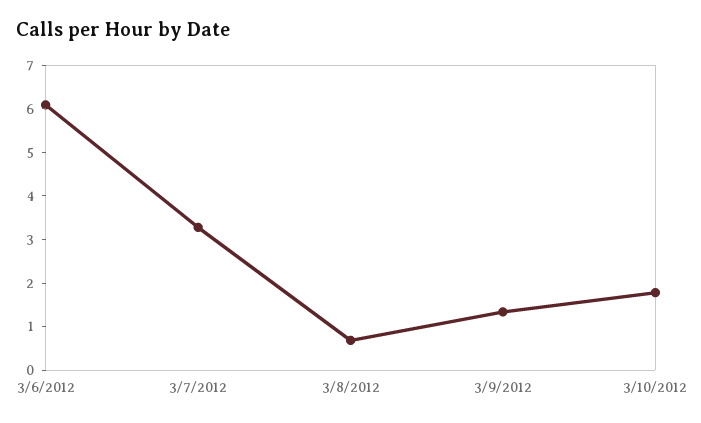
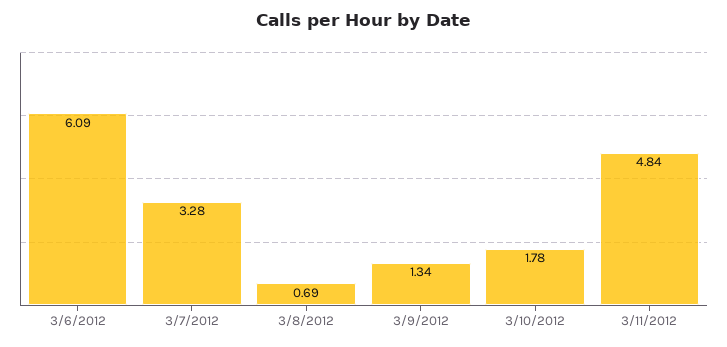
3/11/2012: none -> 4.84

